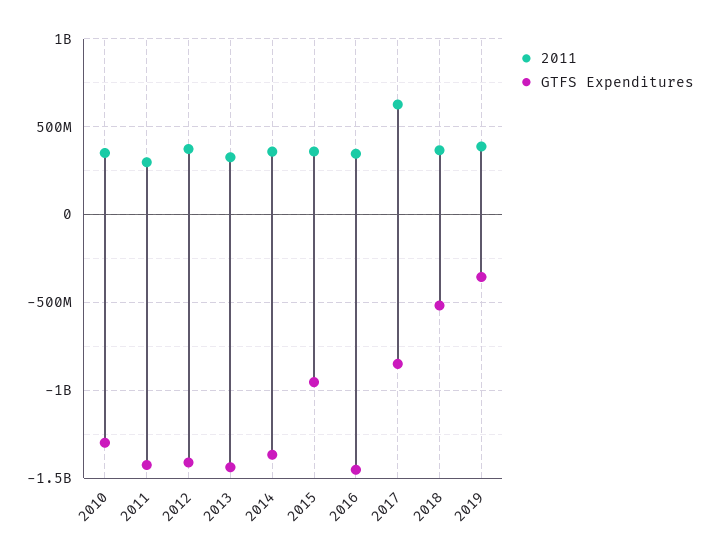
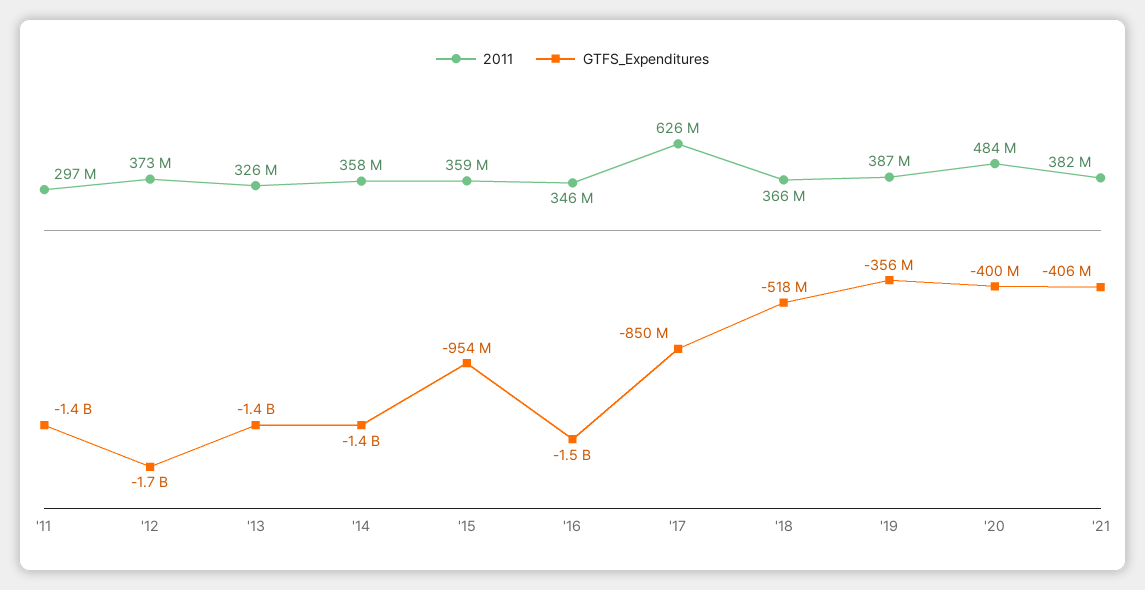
2011, 2010: 350000000 -> none
GTFS Expenditures, 2010: -1300000000 -> none
GTFS Expenditures, 2012: -1400000000 -> -1700000000
2011, '20: none -> 484000000
GTFS Expenditures, '20: none -> -400000000
2011, '21: none -> 382000000
GTFS Expenditures, '21: none -> -406000000

